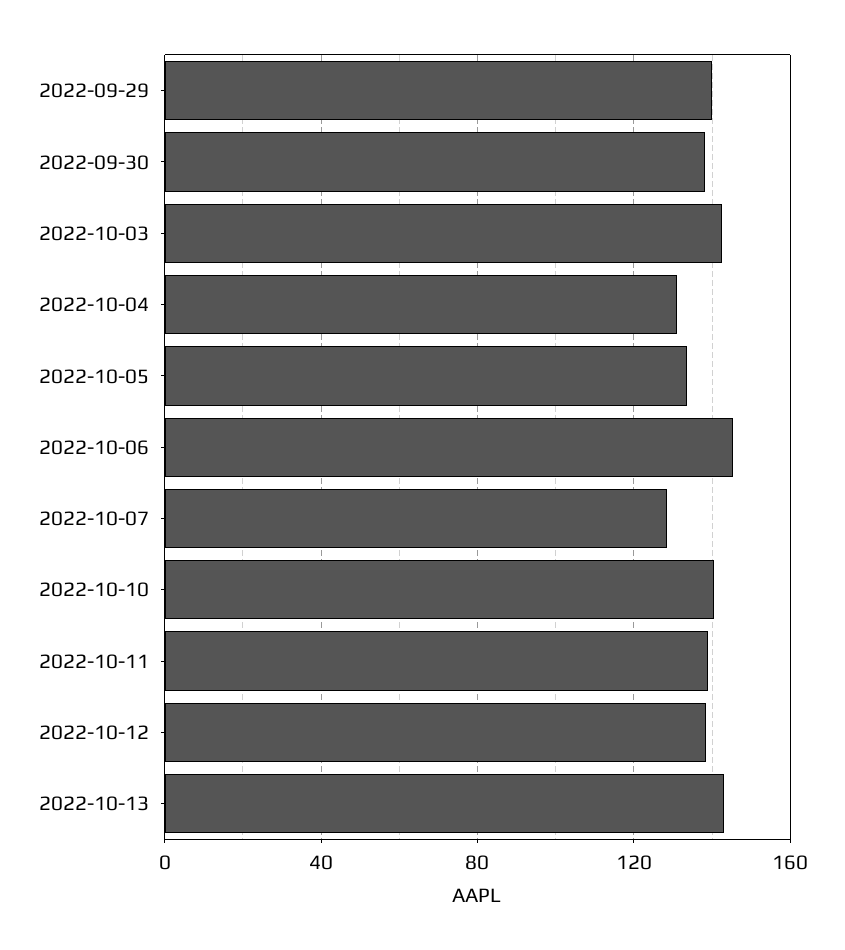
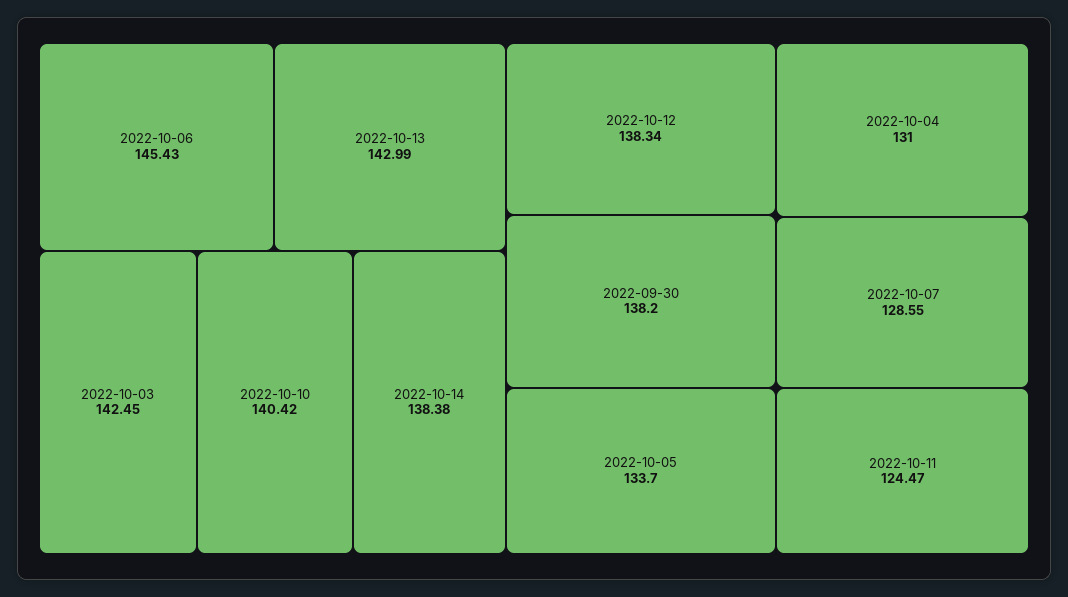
2022-09-29: 140 -> none
2022-10-11: 140 -> 124.47
2022-10-14: none -> 138.38

